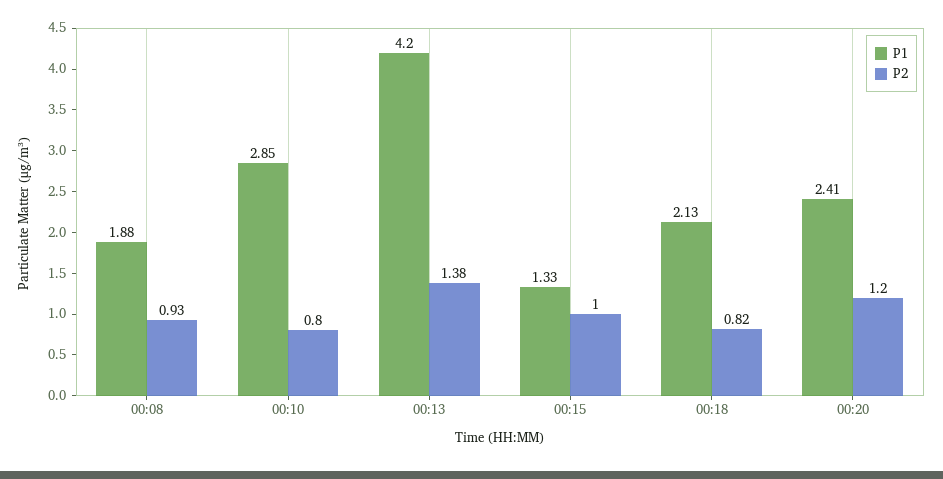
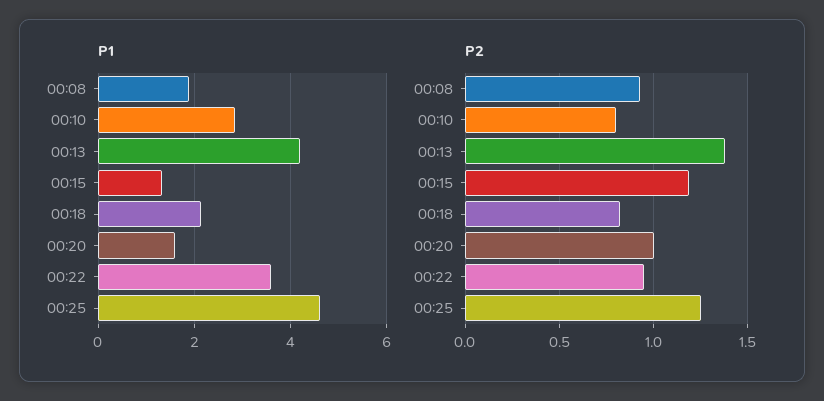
P2, 00:15: 1 -> 1.2
P1, 00:20: 2.41 -> 1.6
P2, 00:20: 1.2 -> 1
P1, 00:22: none -> 3.6
P1, 00:25: none -> 4.6
P2, 00:22: none -> 0.95
P2, 00:25: none -> 1.25

